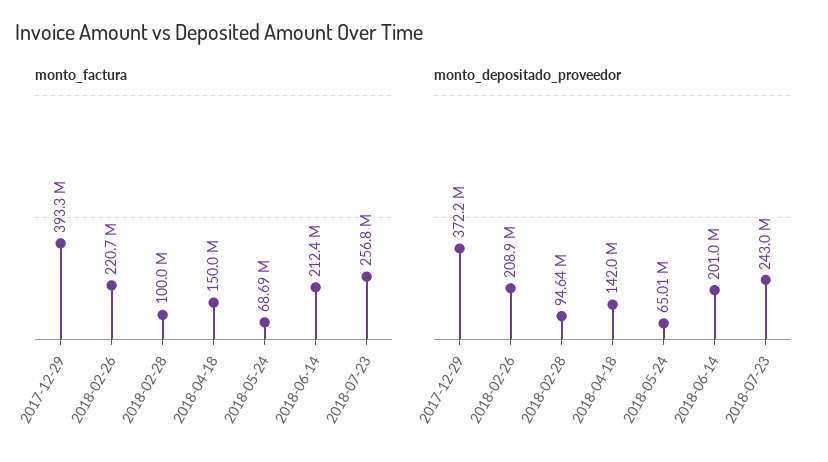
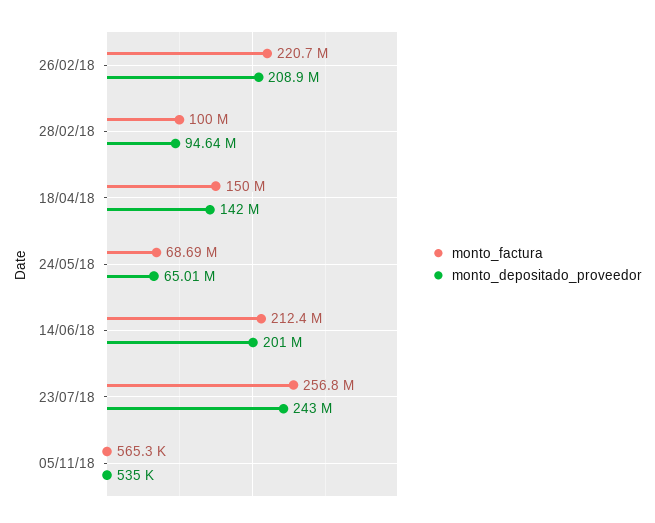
monto_factura, 2017-12-29: 393300000 -> none
monto_depositado_proveedor, 2017-12-29: 372200000 -> none
monto_factura, 05/11/18: none -> 565300
monto_depositado_proveedor, 05/11/18: none -> 535000

